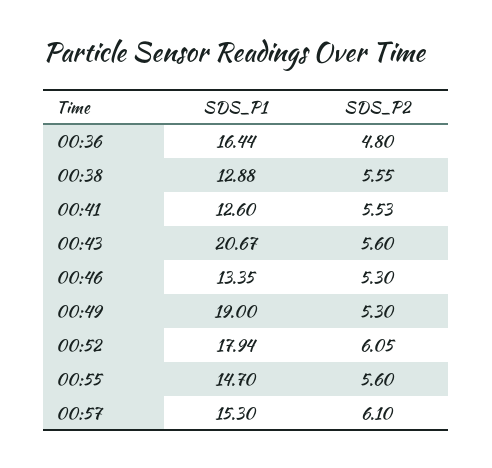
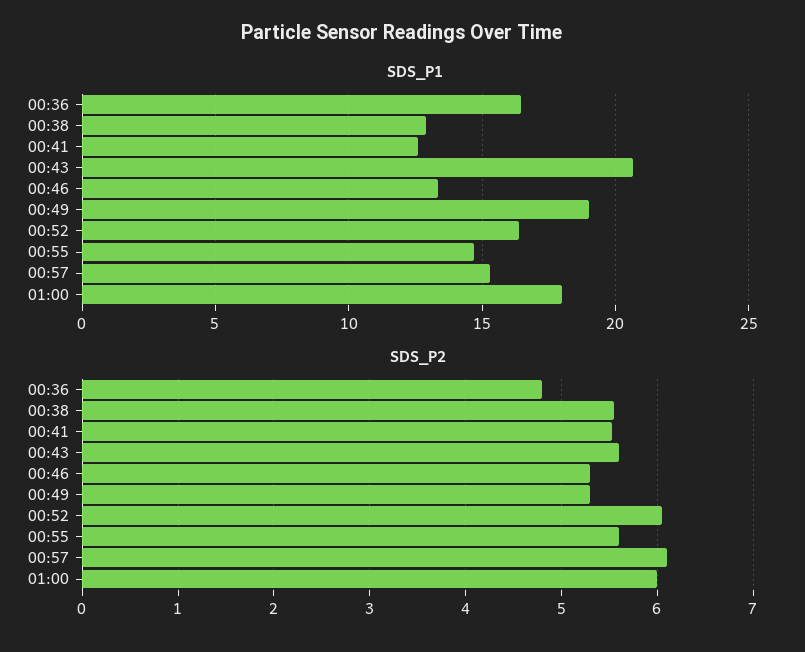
SDS_P1, 00:52: 17.94 -> 16.5
SDS_P1, 01:00: none -> 18
SDS_P2, 01:00: none -> 6

